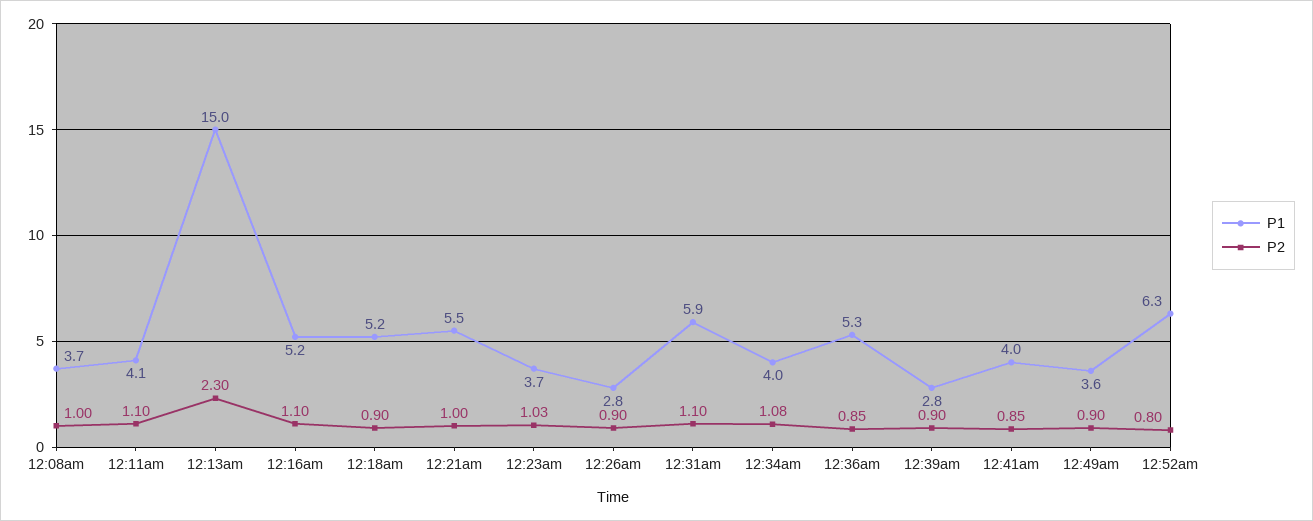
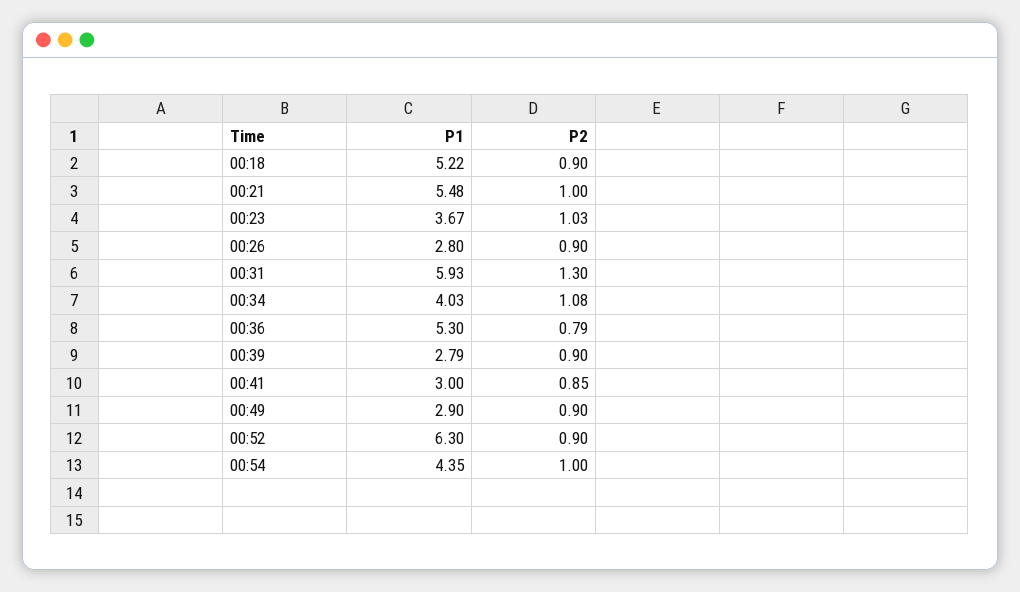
P1, 12:08am: 3.7 -> none
P2, 12:08am: 1 -> none
P1, 12:11am: 4.1 -> none
P2, 12:11am: 1.1 -> none
P1, 12:13am: 15 -> none
P2, 12:13am: 2.3 -> none
P1, 12:16am: 5.2 -> none
P2, 12:16am: 1.1 -> none
P2, 12:31am: 1.1 -> 1.3
P2, 12:36am: 0.85 -> 0.79
P1, 12:41am: 4 -> 3
P1, 12:49am: 3.6 -> 2.9
P2, 12:52am: 0.8 -> 0.9
P1, 00:54: none -> 4.35
P2, 00:54: none -> 1

